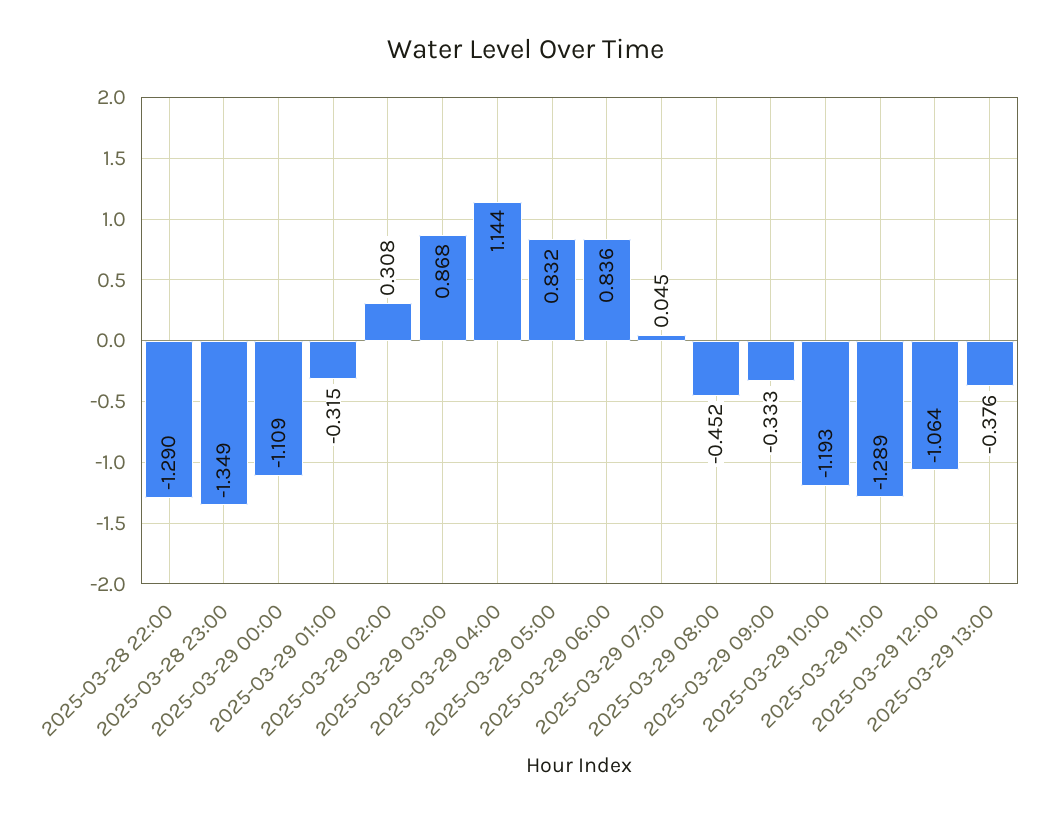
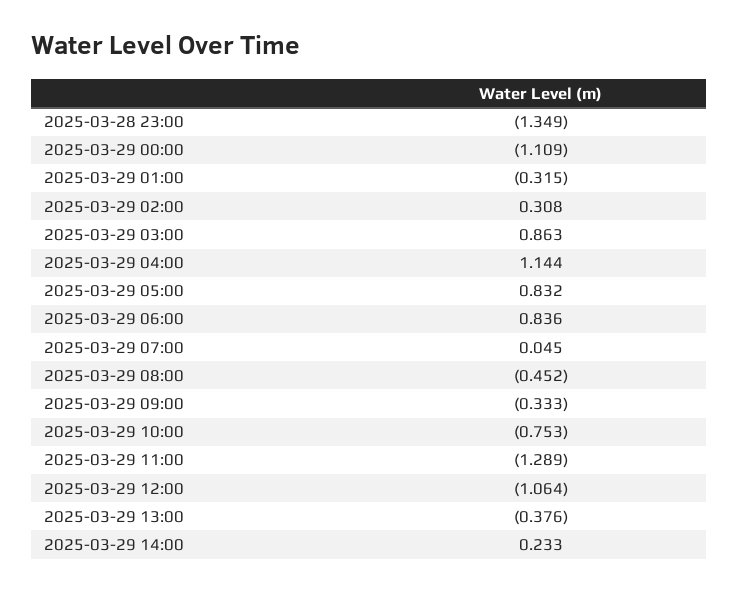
2025-03-28 22:00: -1.29 -> none
2025-03-29 03:00: 0.868 -> 0.863
2025-03-29 10:00: -1.193 -> -0.753
2025-03-29 14:00: none -> 0.233

